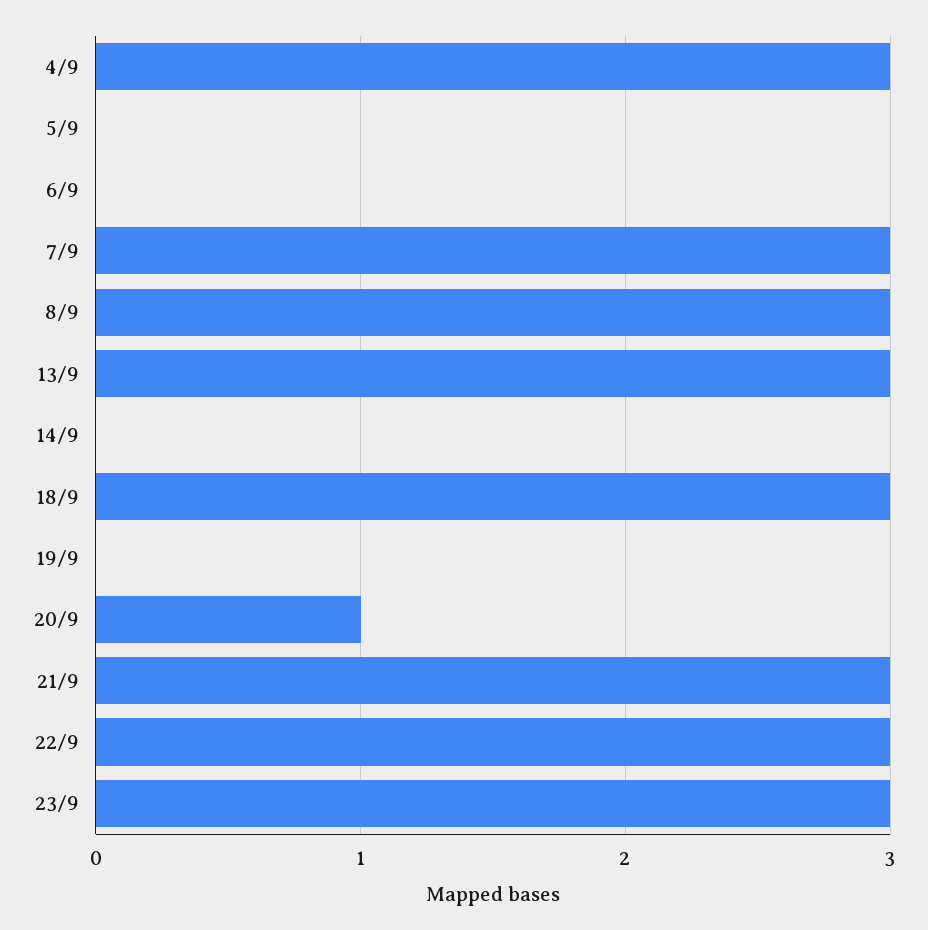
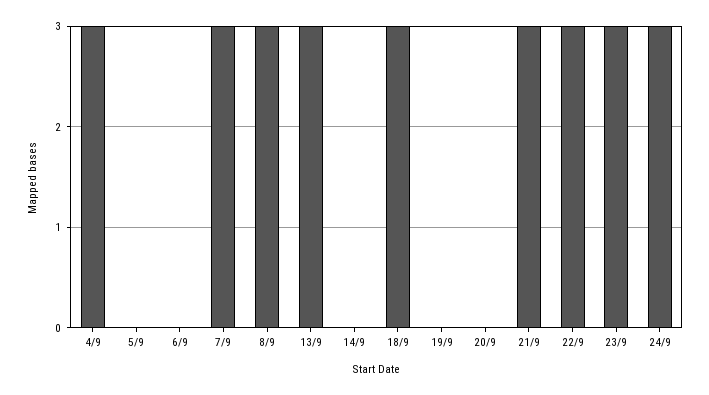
20/9: 1 -> 0
24/9: none -> 3

